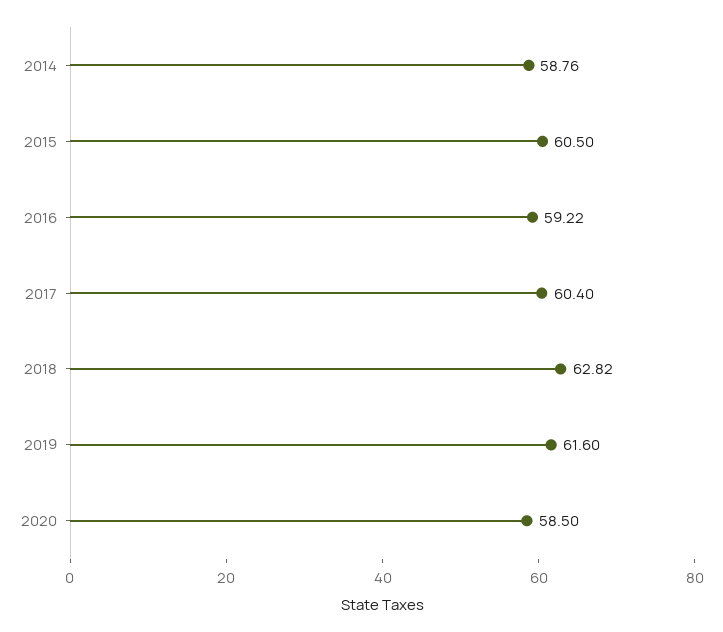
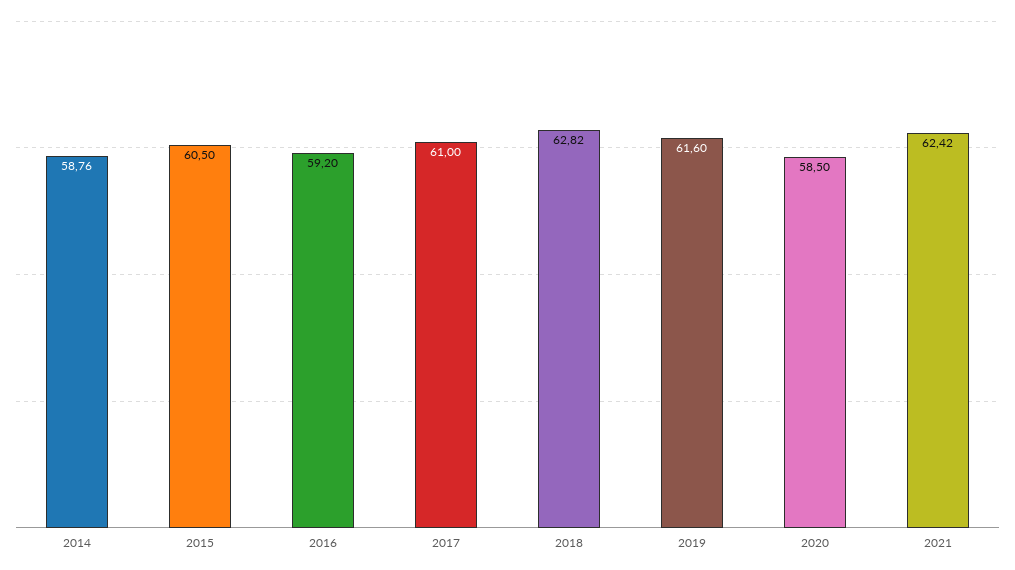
2016: 59.22 -> 59.2
2017: 60.4 -> 61
2021: none -> 62.42

